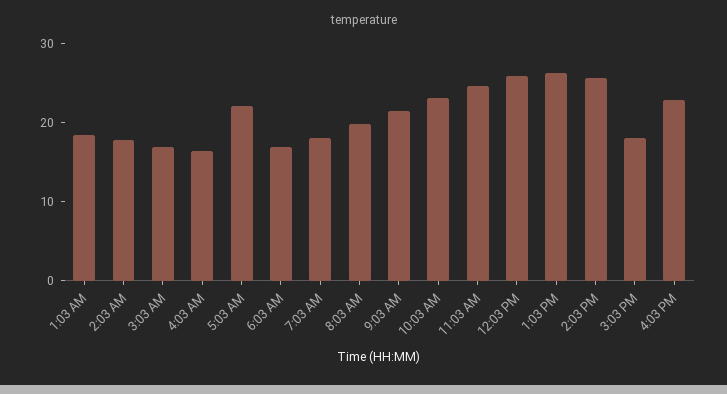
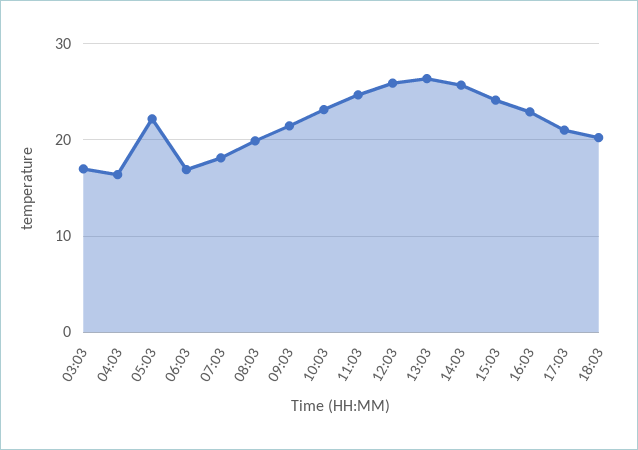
1:03 AM: 18 -> none
2:03 AM: 18 -> none
3:03 PM: 18 -> 24
17:03: none -> 21
18:03: none -> 20

